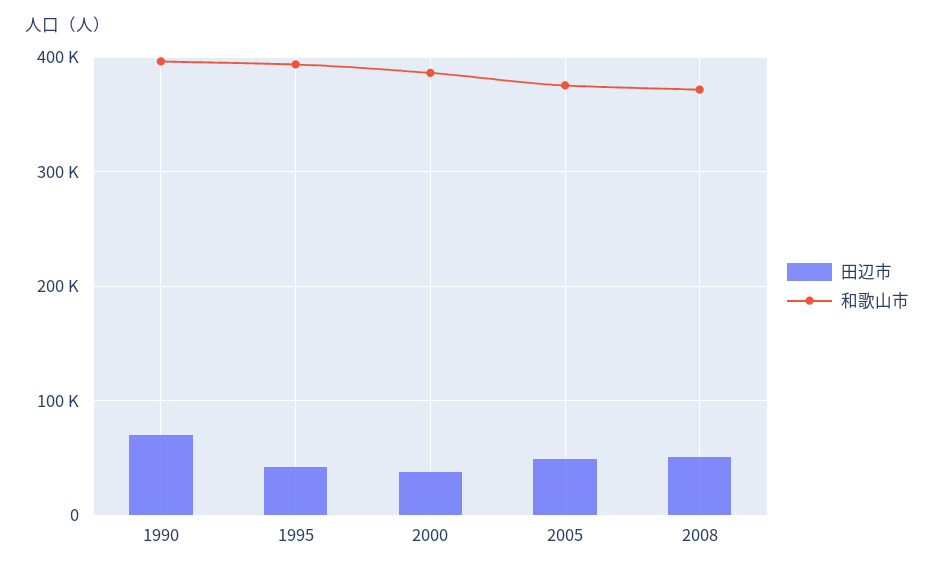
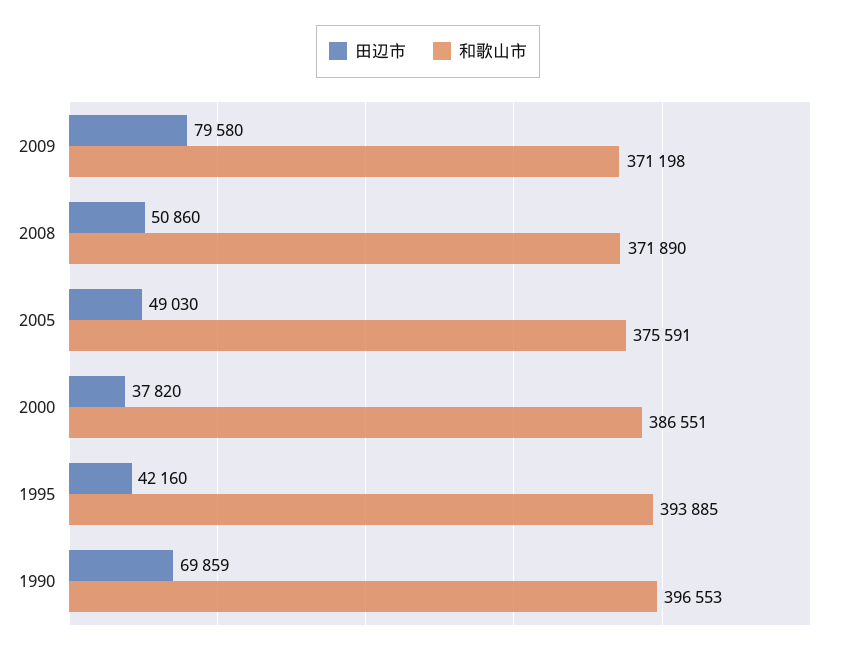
田辺市, 2009: none -> 79580
和歌山市, 2009: none -> 371198

